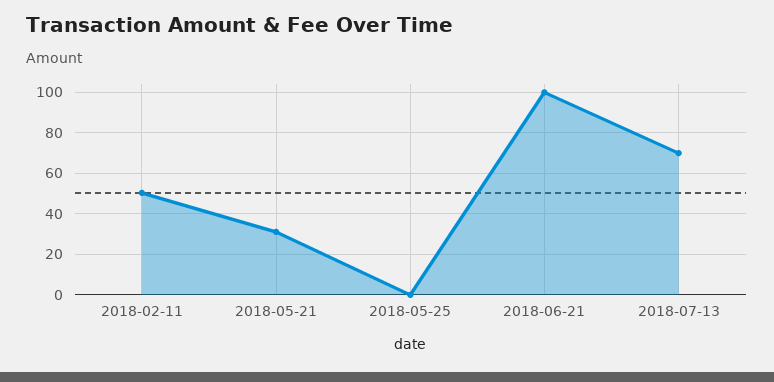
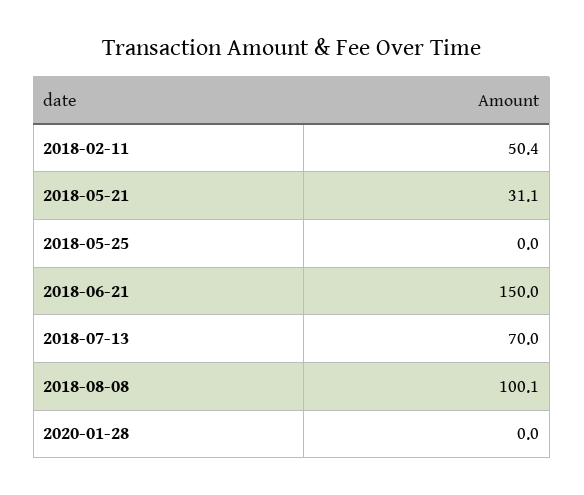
2018-06-21: 100 -> 150
2018-08-08: none -> 100.1
2020-01-28: none -> 0

